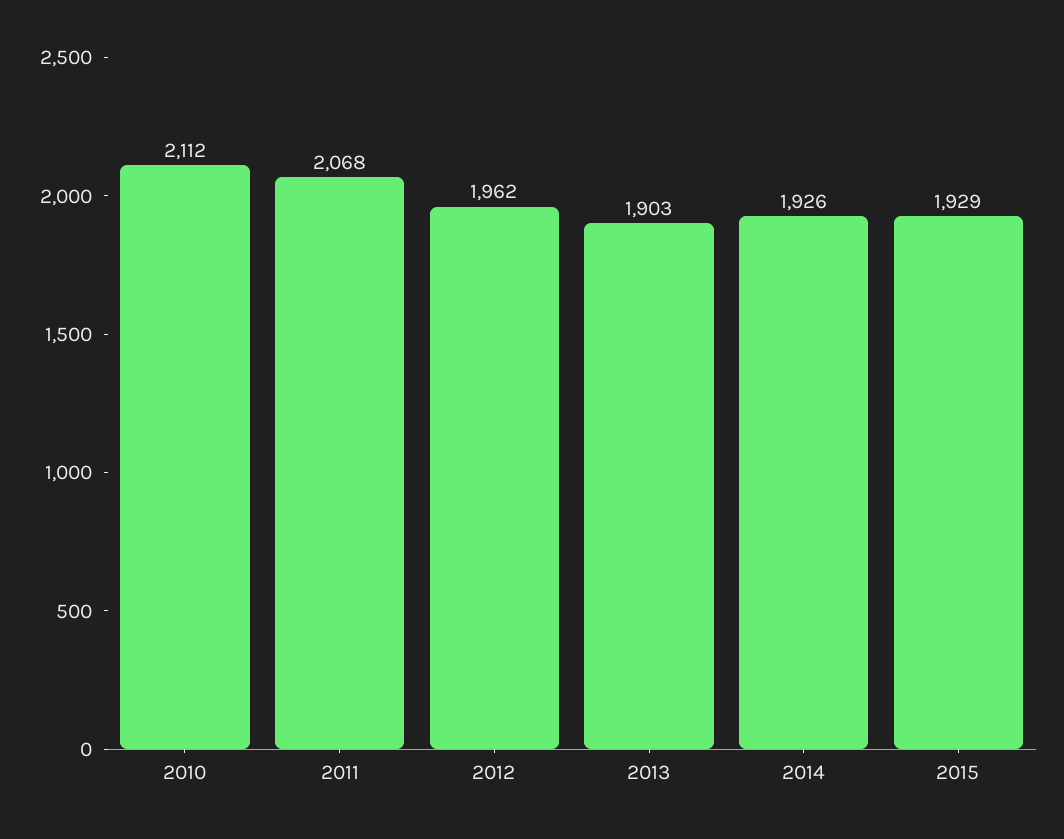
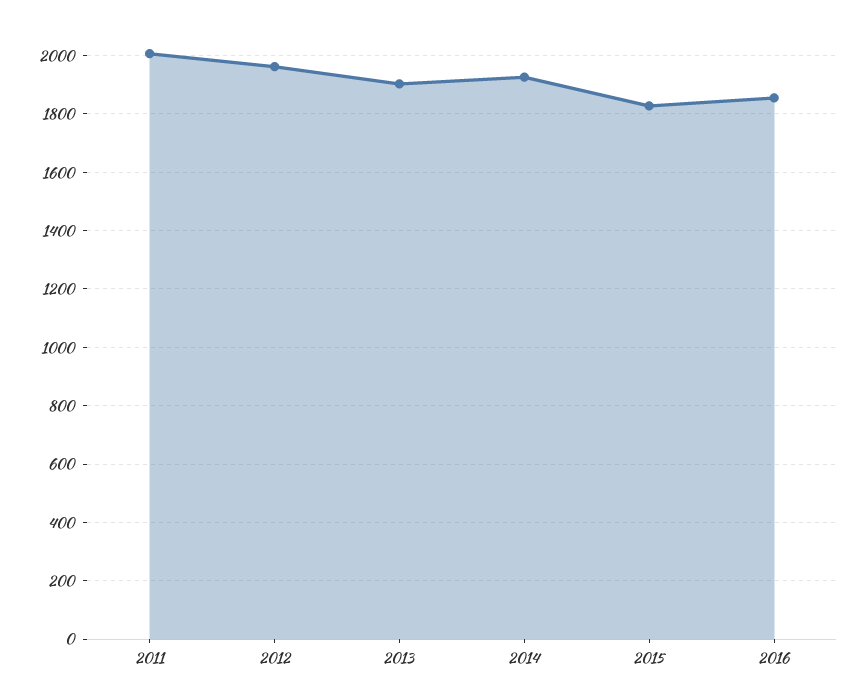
2010: 2112 -> none
2011: 2068 -> 2000
2015: 1929 -> 1825
2016: none -> 1850

